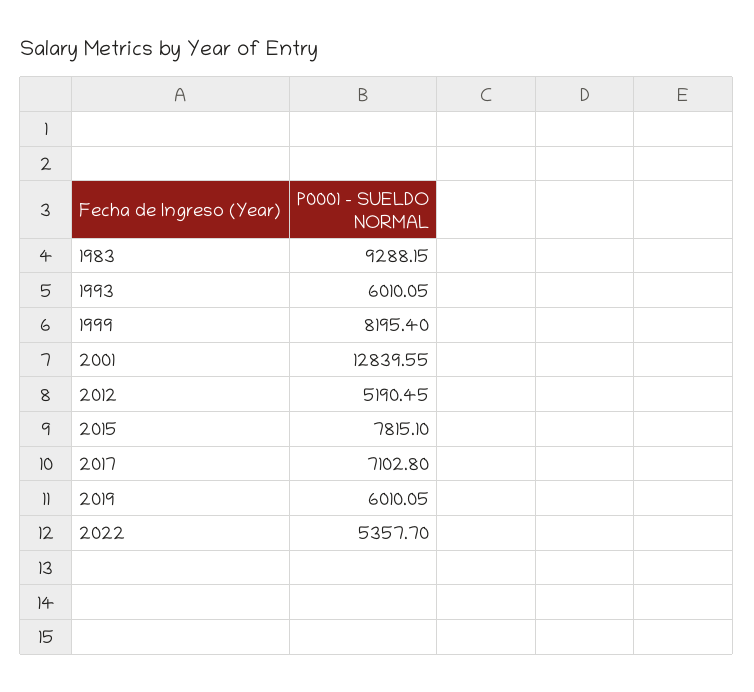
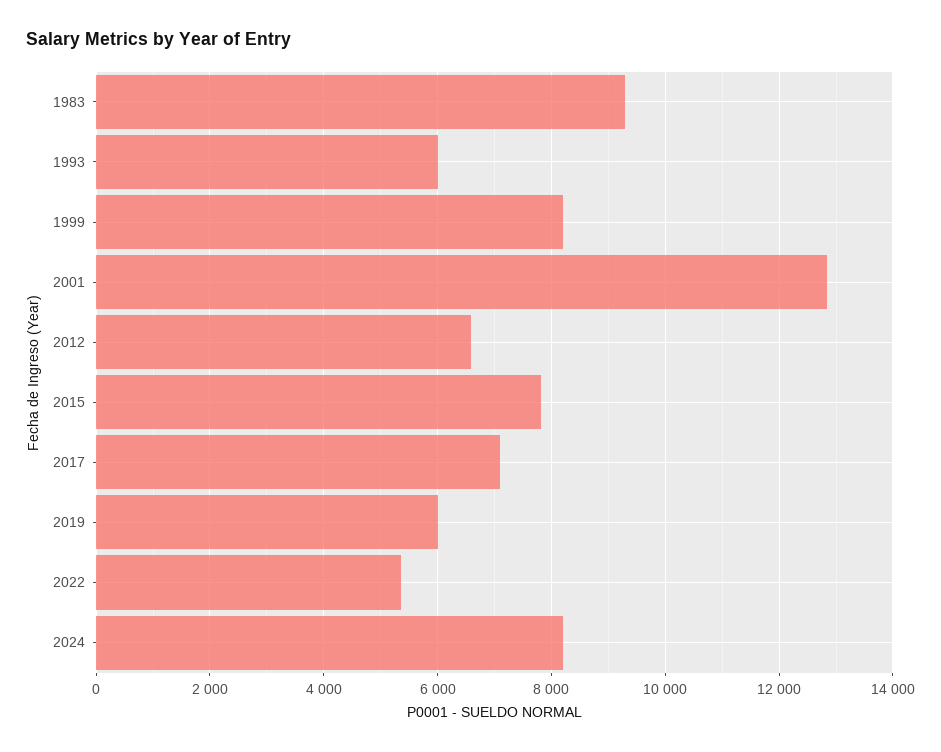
2012: 5190.45 -> 6600
2024: none -> 8200

